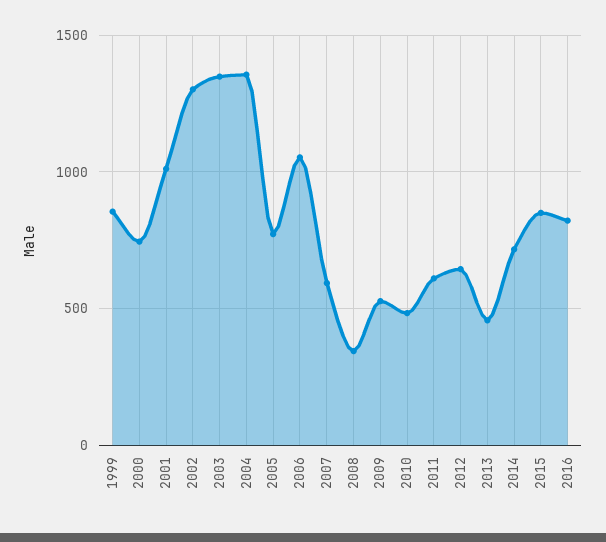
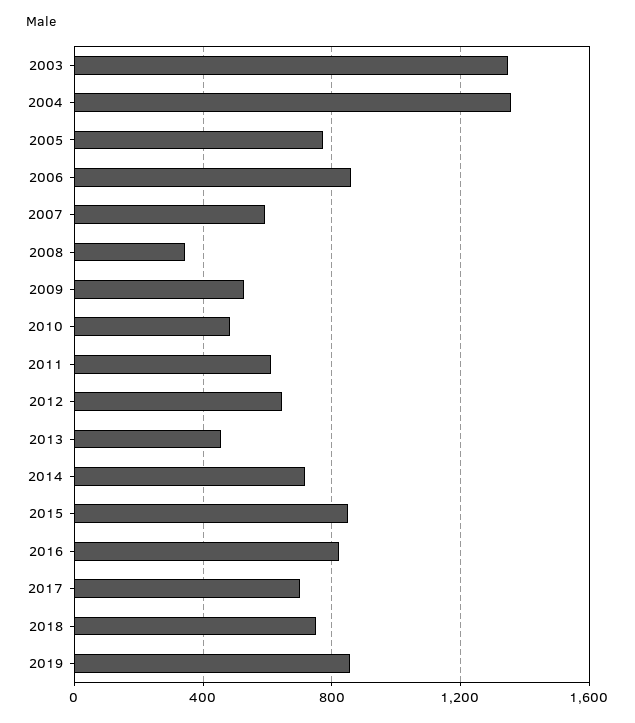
1999: 850 -> none
2000: 750 -> none
2001: 1000 -> none
2002: 1300 -> none
2006: 1050 -> 850
2017: none -> 700
2018: none -> 750
2019: none -> 850

